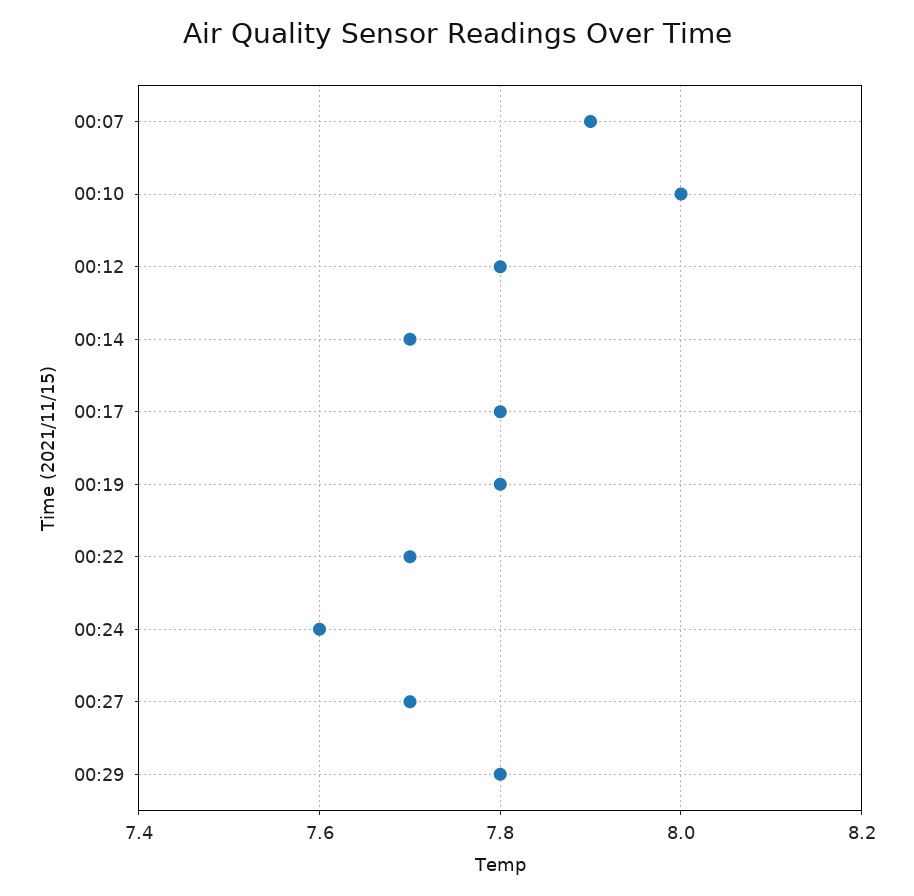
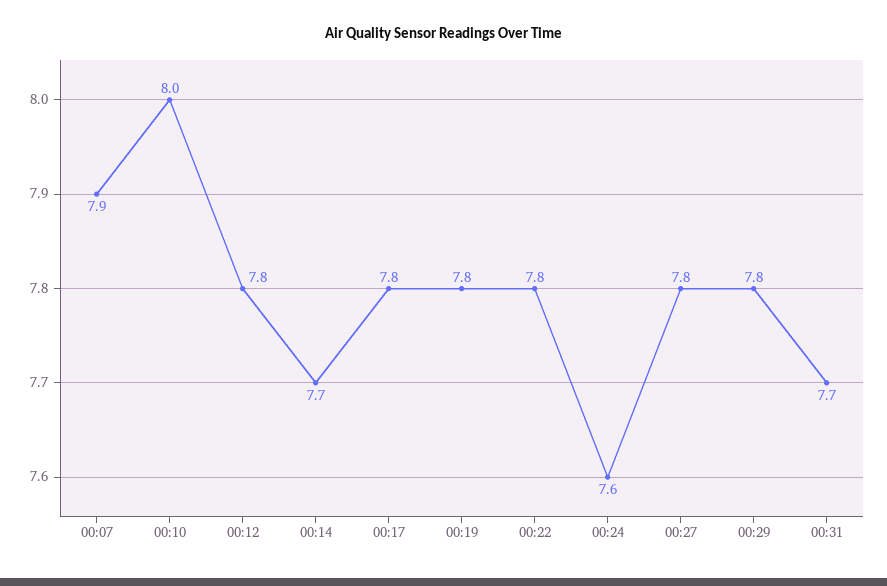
00:22: 7.7 -> 7.8
00:27: 7.7 -> 7.8
00:31: none -> 7.7

